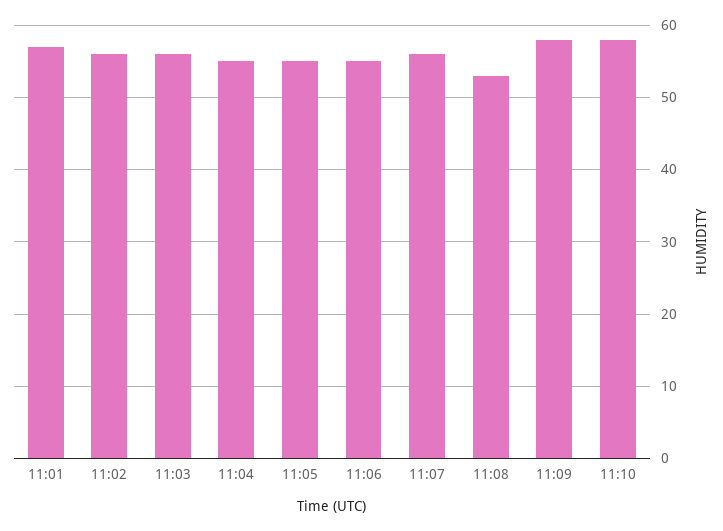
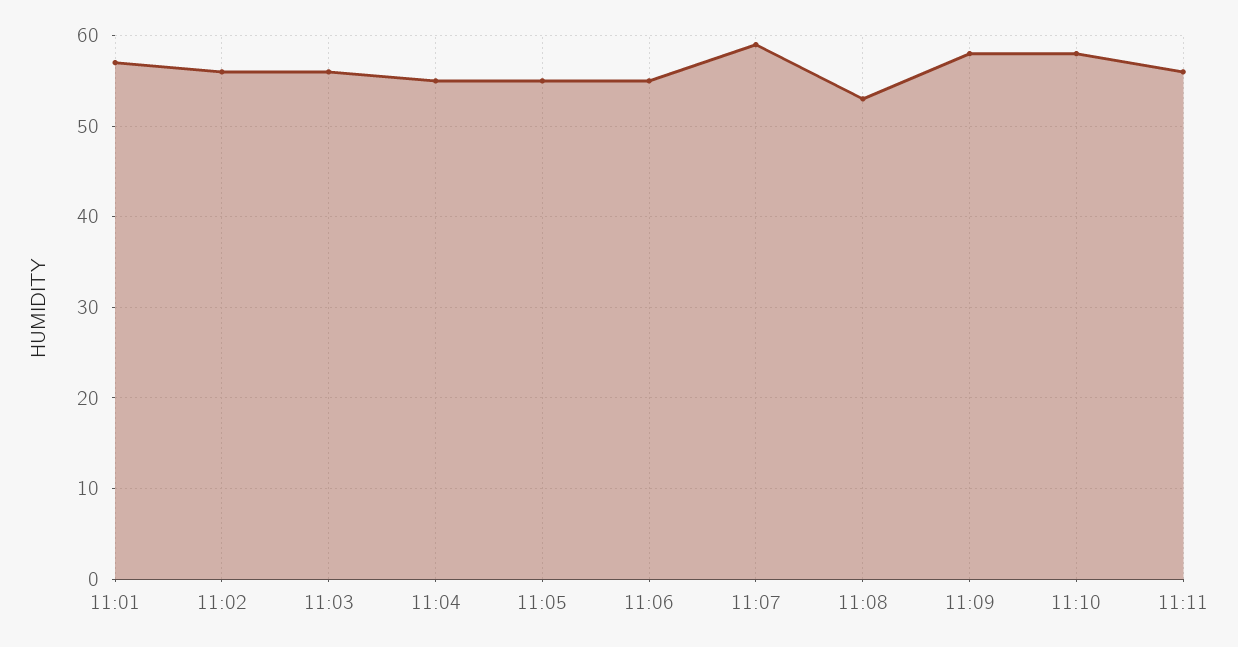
11:07: 56 -> 59
11:11: none -> 56

